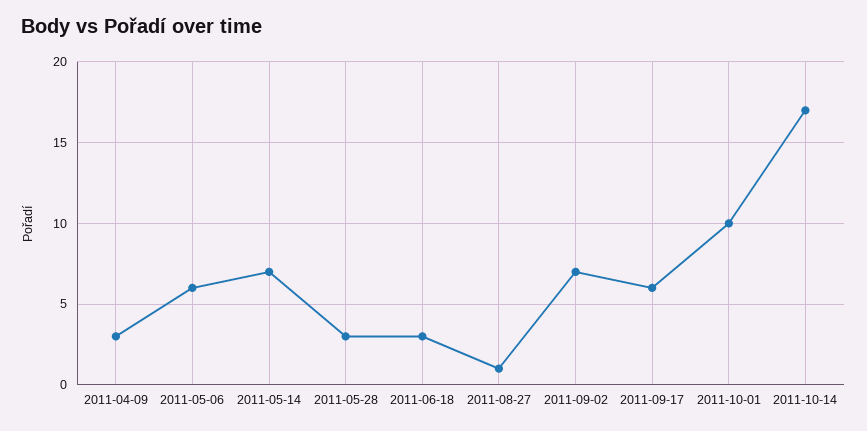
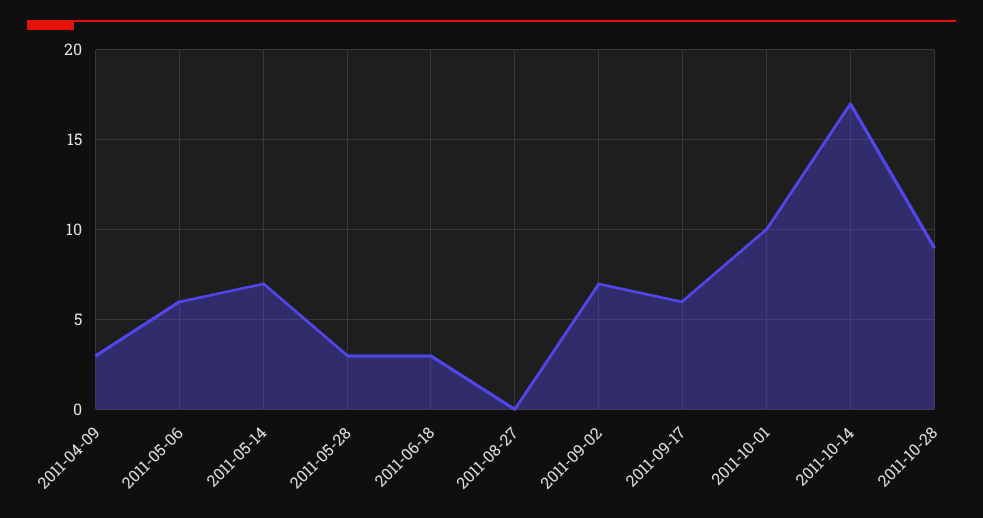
2011-08-27: 1 -> 0
2011-10-28: none -> 9

